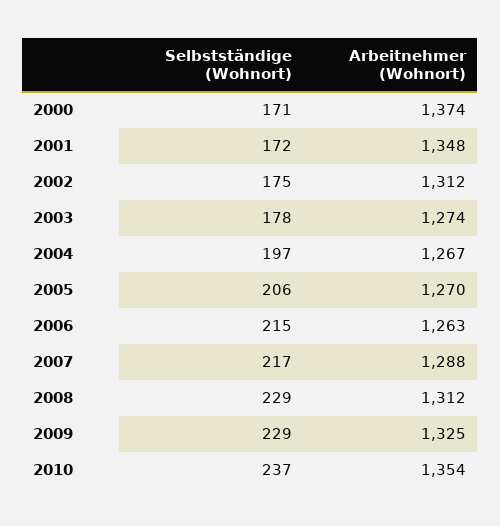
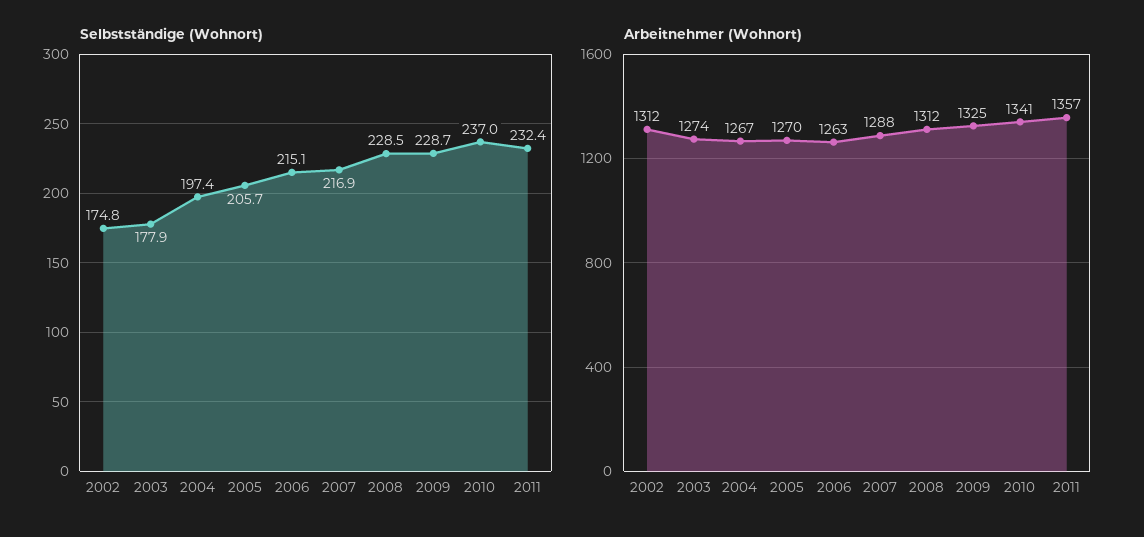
Selbstständige (Wohnort), 2000: 171 -> none
Arbeitnehmer (Wohnort), 2000: 1374 -> none
Selbstständige (Wohnort), 2001: 172 -> none
Arbeitnehmer (Wohnort), 2001: 1348 -> none
Arbeitnehmer (Wohnort), 2010: 1354 -> 1341
Selbstständige (Wohnort), 2011: none -> 232.4
Arbeitnehmer (Wohnort), 2011: none -> 1357

